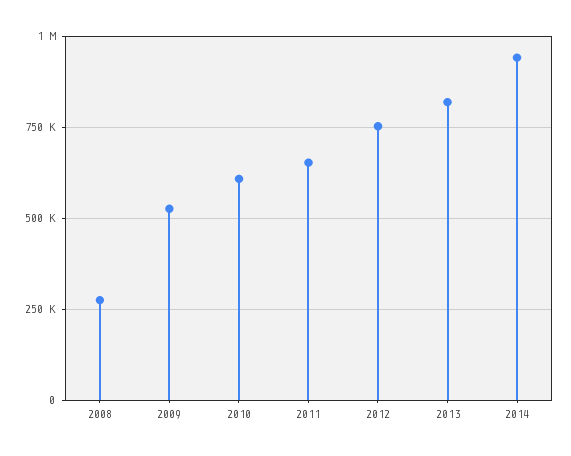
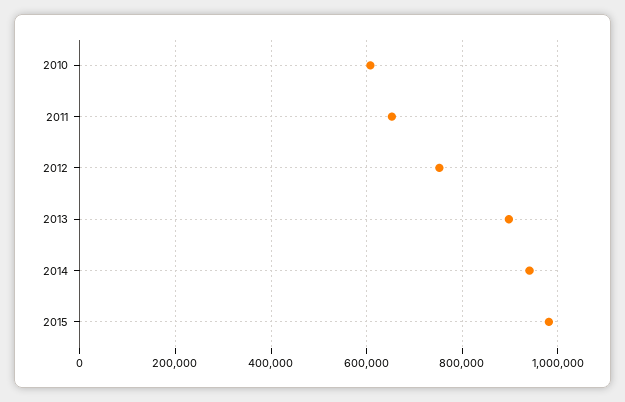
2008: 275000 -> none
2009: 525000 -> none
2013: 825000 -> 900000
2015: none -> 980000

